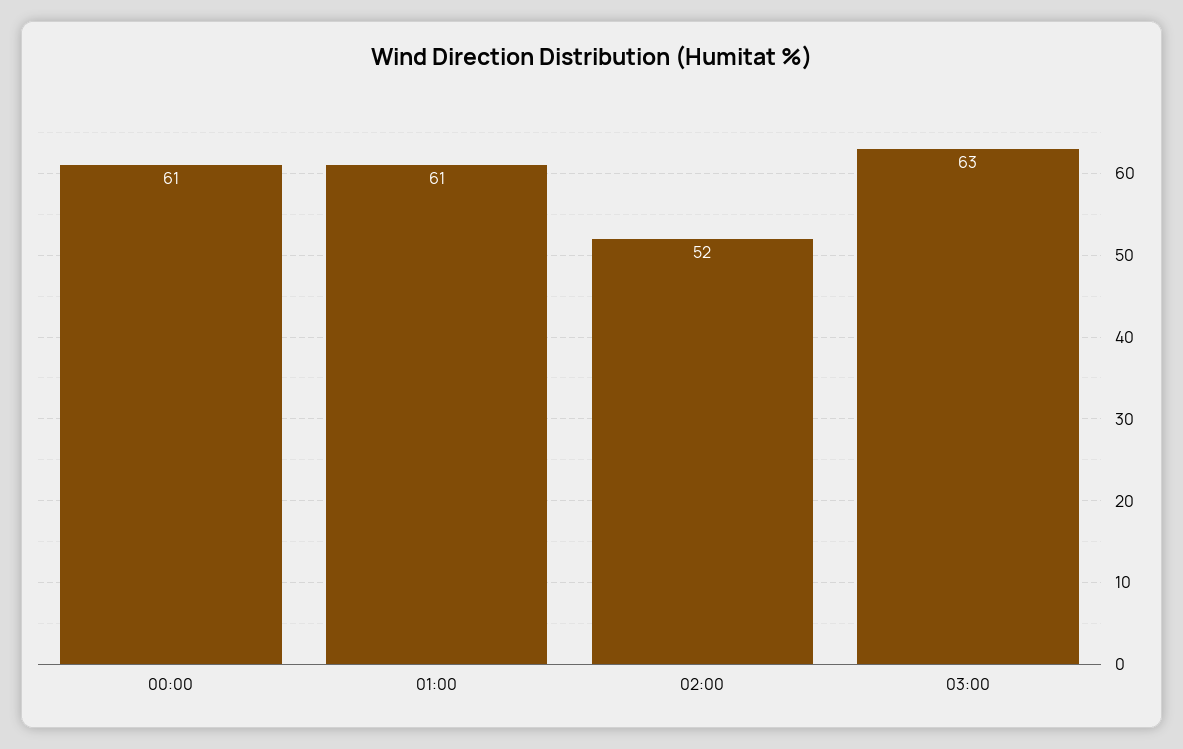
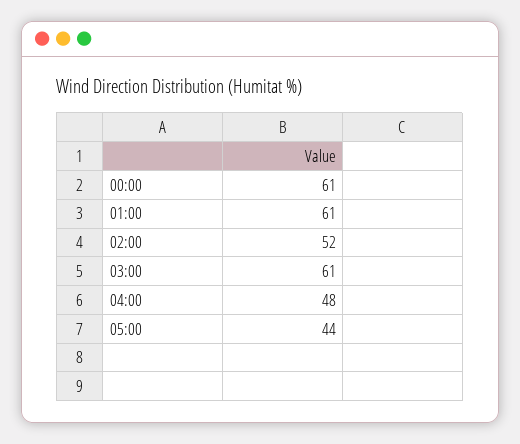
03:00: 63 -> 61
04:00: none -> 48
05:00: none -> 44

